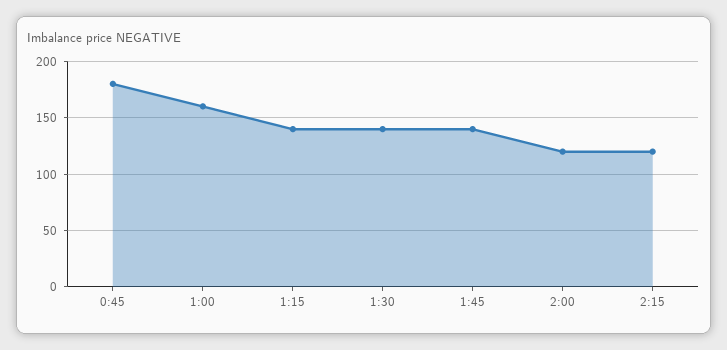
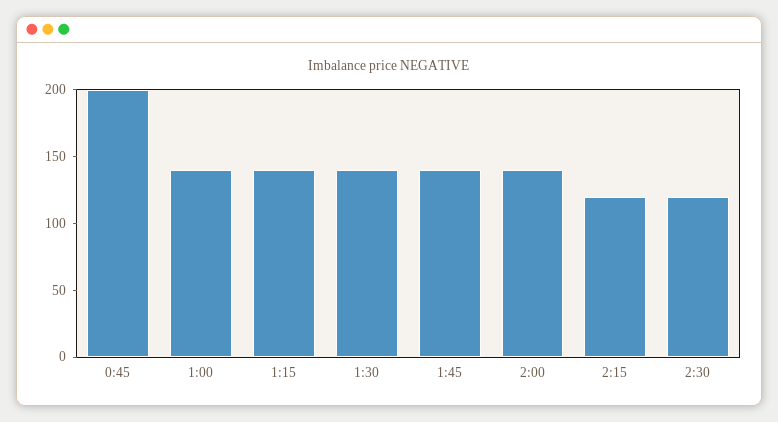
0:45: 180 -> 200
1:00: 160 -> 140
2:00: 120 -> 140
2:30: none -> 120

